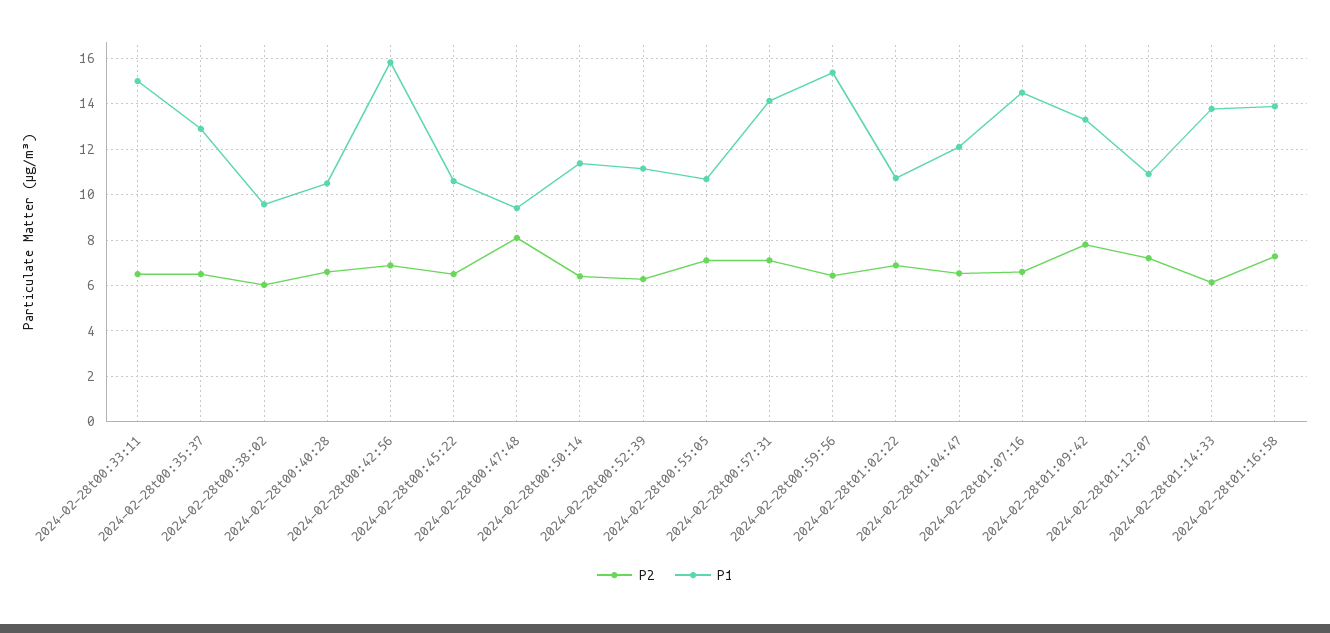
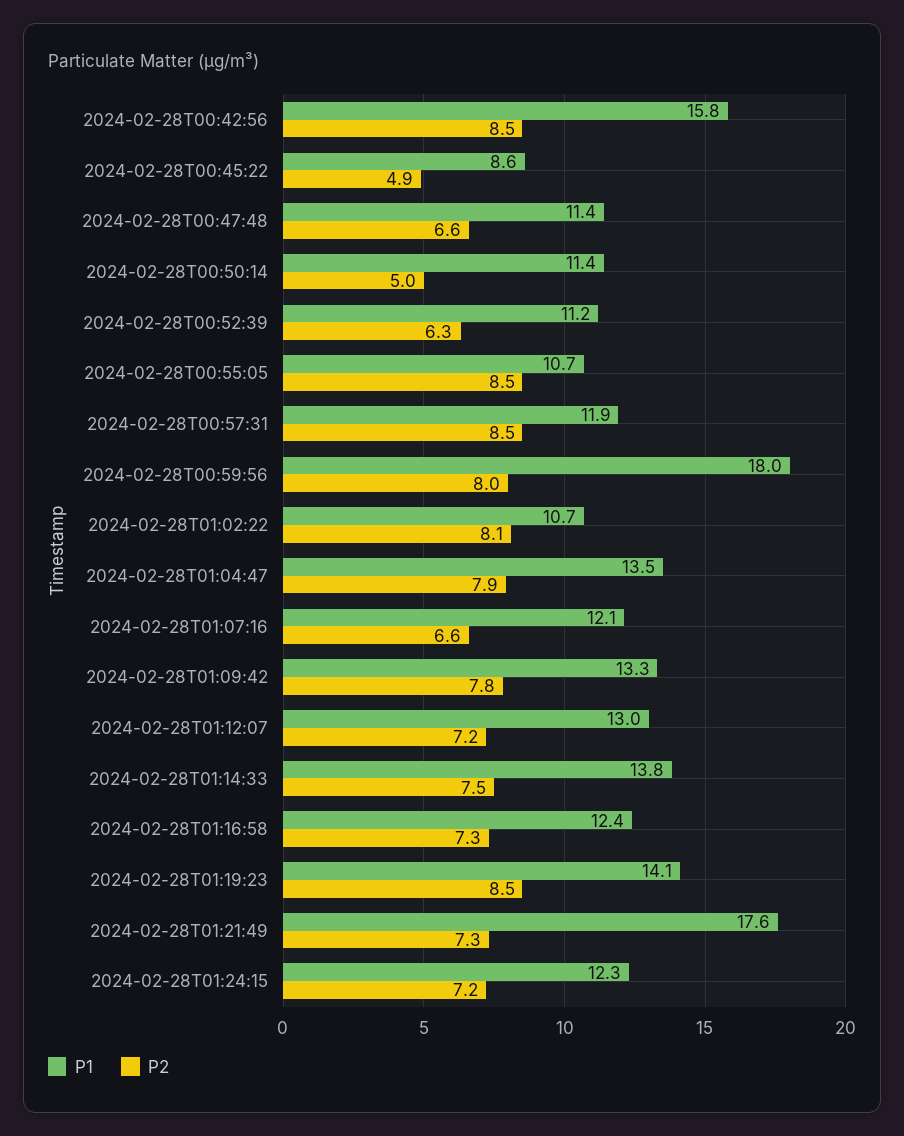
P2, 2024-02-28t00:33:11: 6.5 -> none
P1, 2024-02-28t00:33:11: 15 -> none
P2, 2024-02-28t00:35:37: 6.5 -> none
P1, 2024-02-28t00:35:37: 13 -> none
P2, 2024-02-28t00:38:02: 6 -> none
P1, 2024-02-28t00:38:02: 9.5 -> none
P2, 2024-02-28t00:40:28: 6.5 -> none
P1, 2024-02-28t00:40:28: 10.5 -> none
P2, 2024-02-28t00:42:56: 7 -> 8.5
P2, 2024-02-28t00:45:22: 6.5 -> 4.9
P1, 2024-02-28t00:45:22: 10.5 -> 8.6
P2, 2024-02-28t00:47:48: 8 -> 6.6
P1, 2024-02-28t00:47:48: 9.5 -> 11.4
P2, 2024-02-28t00:50:14: 6.5 -> 5
P2, 2024-02-28t00:55:05: 7 -> 8.5
P2, 2024-02-28t00:57:31: 7 -> 8.5
P1, 2024-02-28t00:57:31: 14 -> 11.9
P2, 2024-02-28t00:59:56: 6.5 -> 8
P1, 2024-02-28t00:59:56: 15.5 -> 18
P2, 2024-02-28t01:02:22: 7 -> 8.1
P2, 2024-02-28t01:04:47: 6.5 -> 7.9
P1, 2024-02-28t01:04:47: 12 -> 13.5
P1, 2024-02-28t01:07:16: 14.5 -> 12.1
P1, 2024-02-28t01:12:07: 11 -> 13
P2, 2024-02-28t01:14:33: 6 -> 7.5
P1, 2024-02-28t01:16:58: 14 -> 12.4
P1, 2024-02-28T01:19:23: none -> 14.1
P2, 2024-02-28T01:19:23: none -> 8.5
P1, 2024-02-28T01:21:49: none -> 17.6
P2, 2024-02-28T01:21:49: none -> 7.3
P1, 2024-02-28T01:24:15: none -> 12.3
P2, 2024-02-28T01:24:15: none -> 7.2

